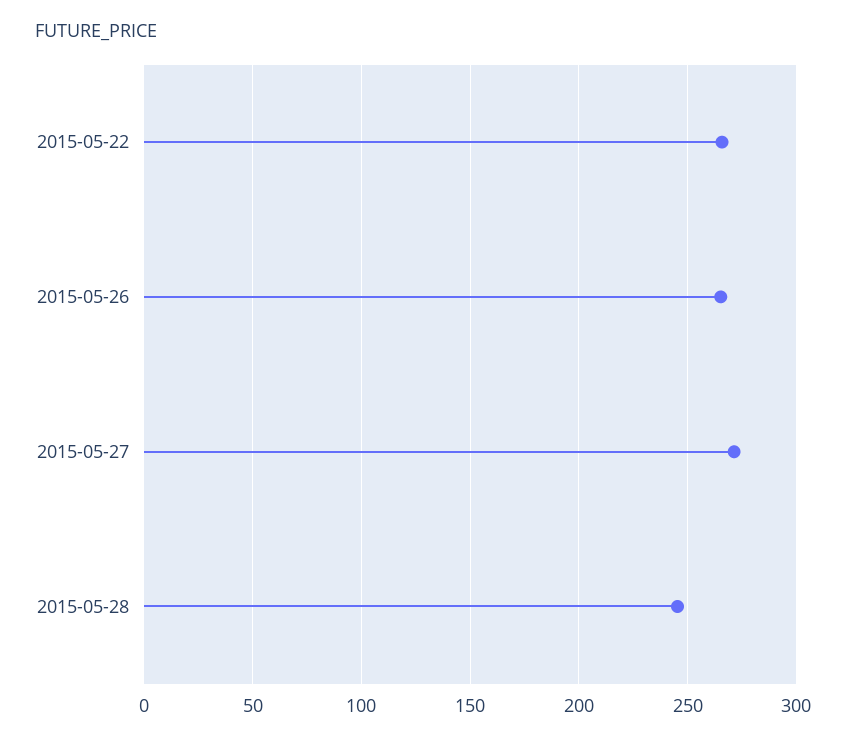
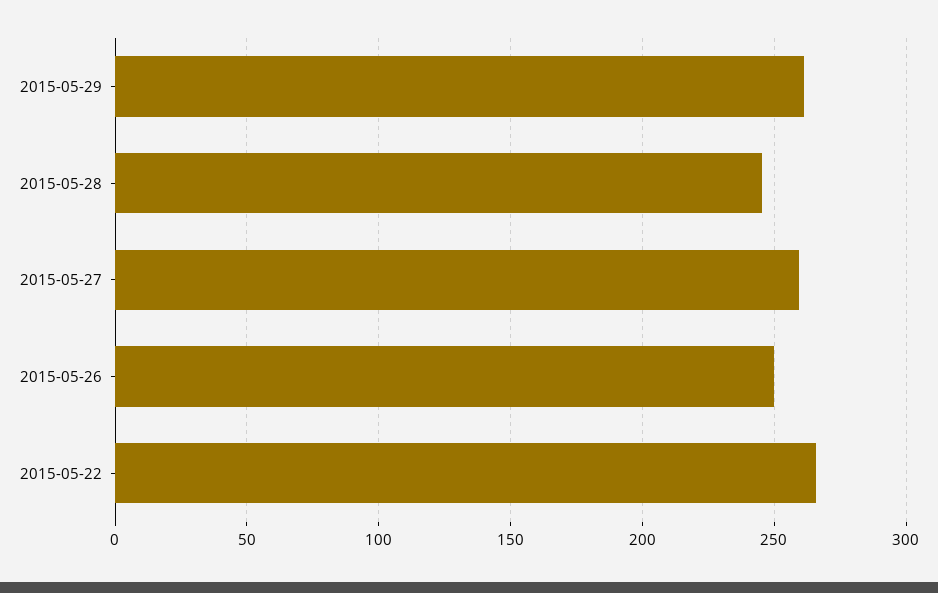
2015-05-26: 265 -> 250
2015-05-27: 270 -> 260
2015-05-29: none -> 260

